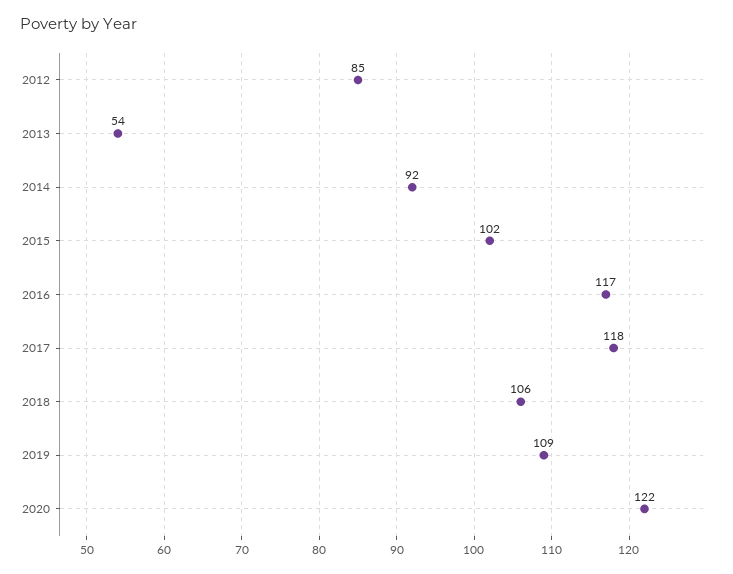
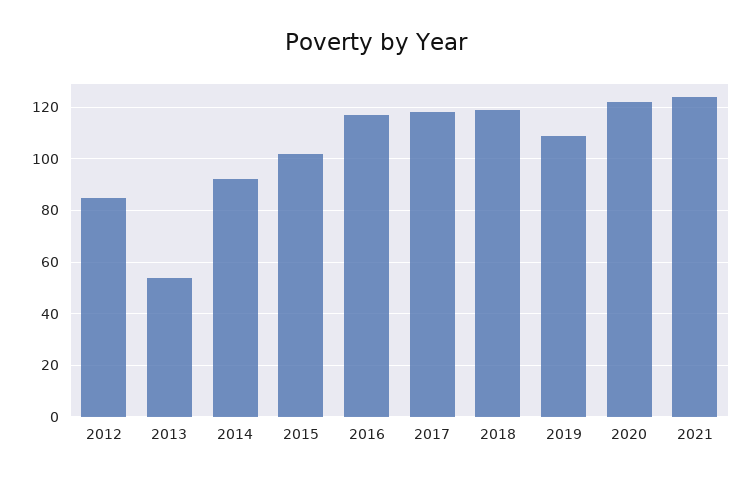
2018: 106 -> 120
2021: none -> 125

